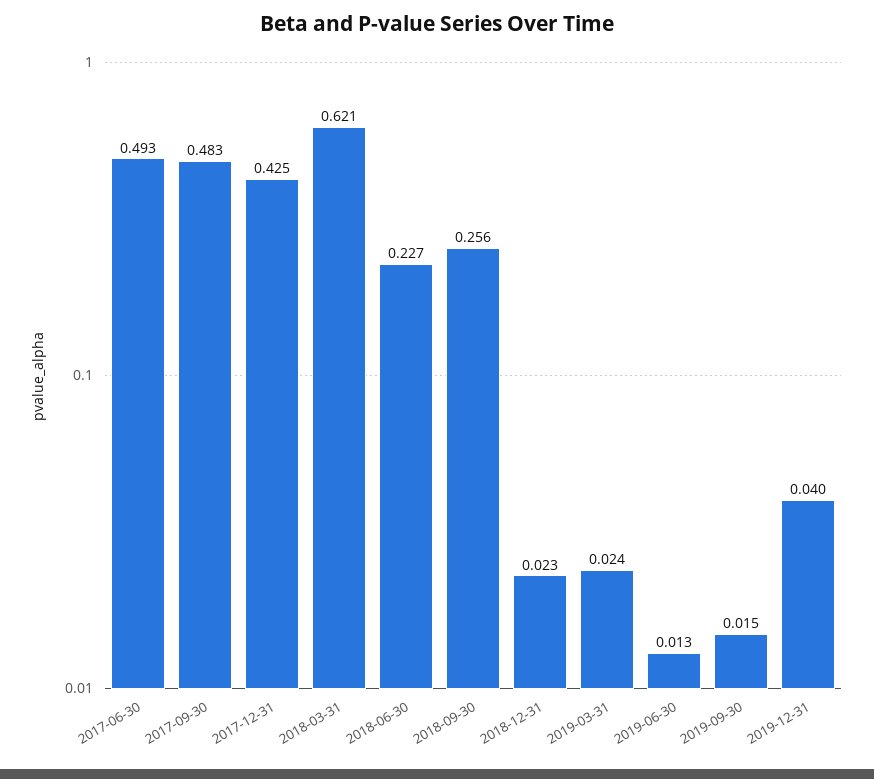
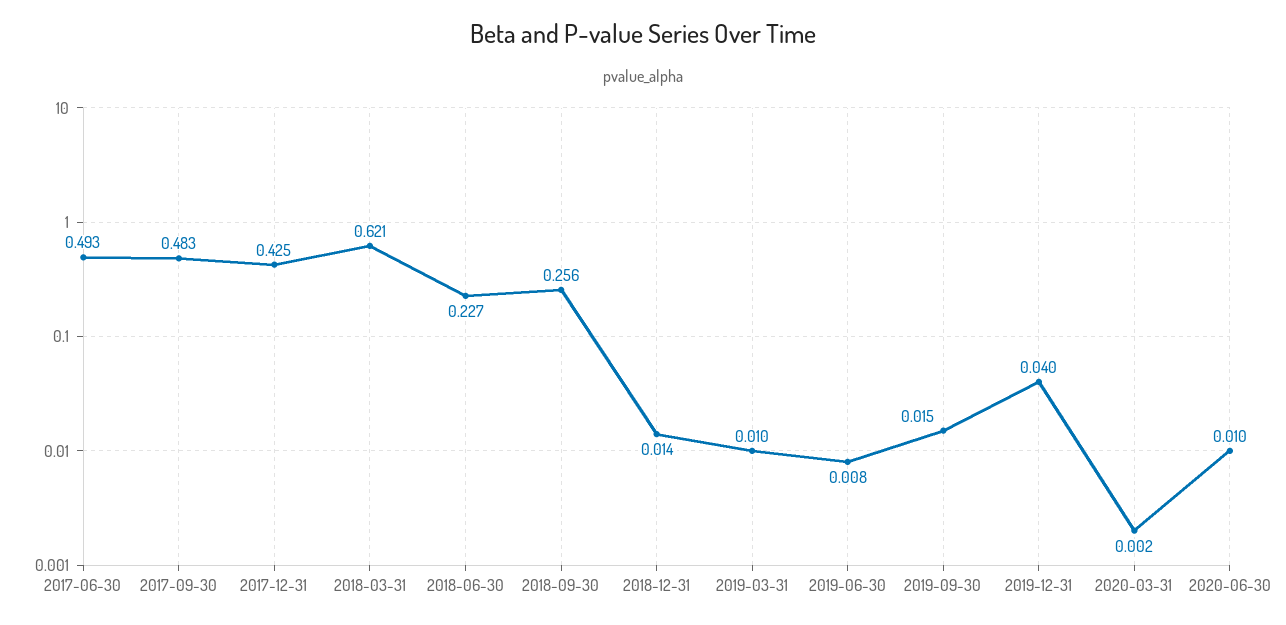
2018-12-31: 0.023 -> 0.014
2019-03-31: 0.024 -> 0.01
2019-06-30: 0.013 -> 0.008
2020-03-31: none -> 0.002
2020-06-30: none -> 0.01

